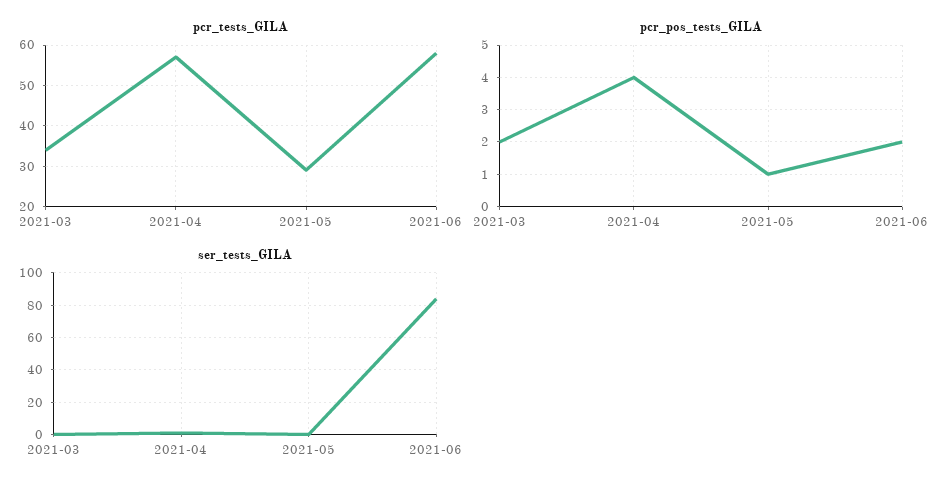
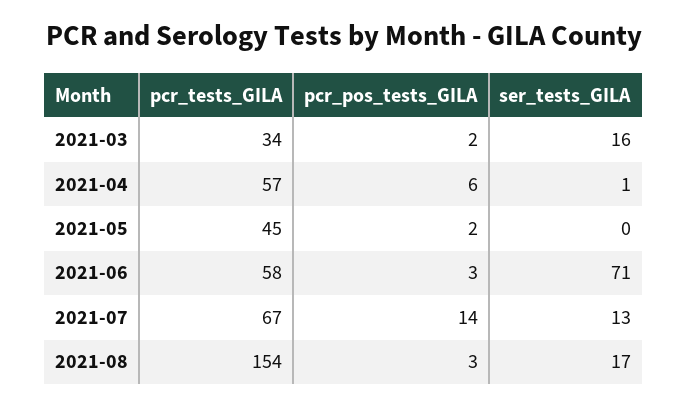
pcr_tests_GILA, 2021-05: 30 -> 45
pcr_pos_tests_GILA, 2021-04: 4 -> 6
pcr_pos_tests_GILA, 2021-05: 1 -> 2
pcr_pos_tests_GILA, 2021-06: 2 -> 3
ser_tests_GILA, 2021-03: 0 -> 16
ser_tests_GILA, 2021-06: 85 -> 71
pcr_tests_GILA, 2021-07: none -> 67
pcr_pos_tests_GILA, 2021-07: none -> 14
ser_tests_GILA, 2021-07: none -> 13
pcr_tests_GILA, 2021-08: none -> 154
pcr_pos_tests_GILA, 2021-08: none -> 3
ser_tests_GILA, 2021-08: none -> 17

